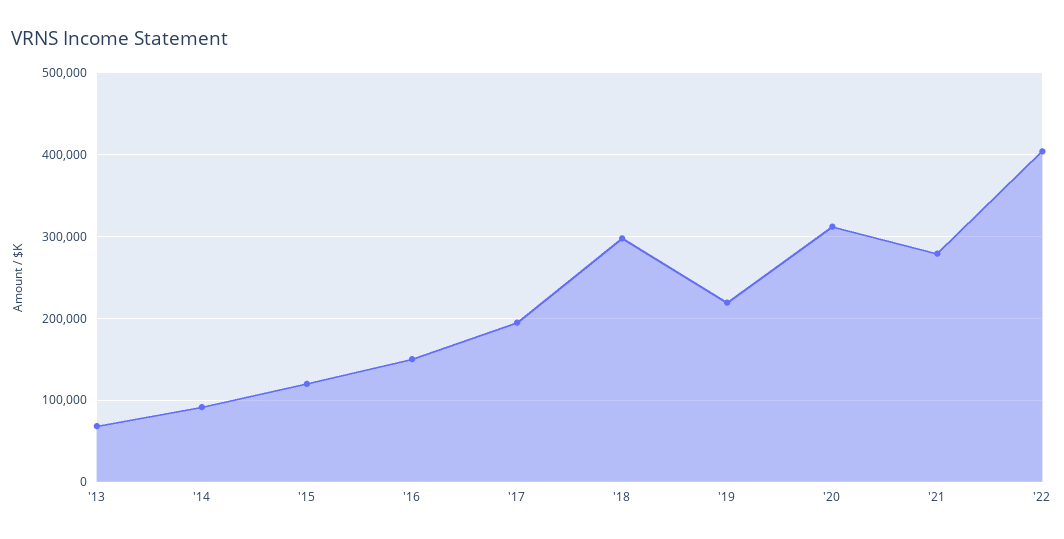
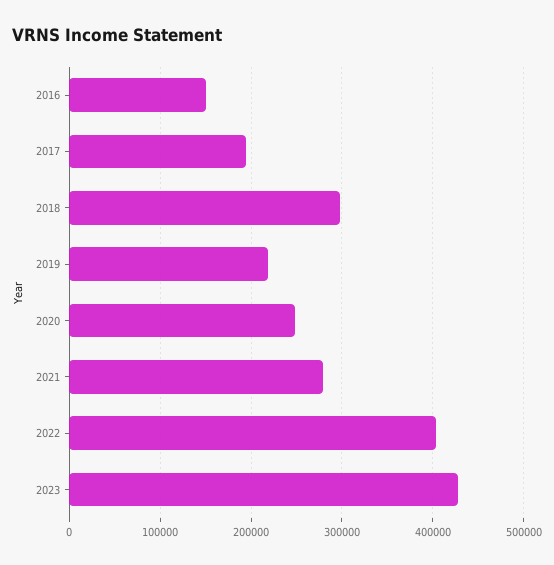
'13: 70000 -> none
'14: 90000 -> none
'15: 120000 -> none
'20: 310000 -> 250000
2023: none -> 430000

